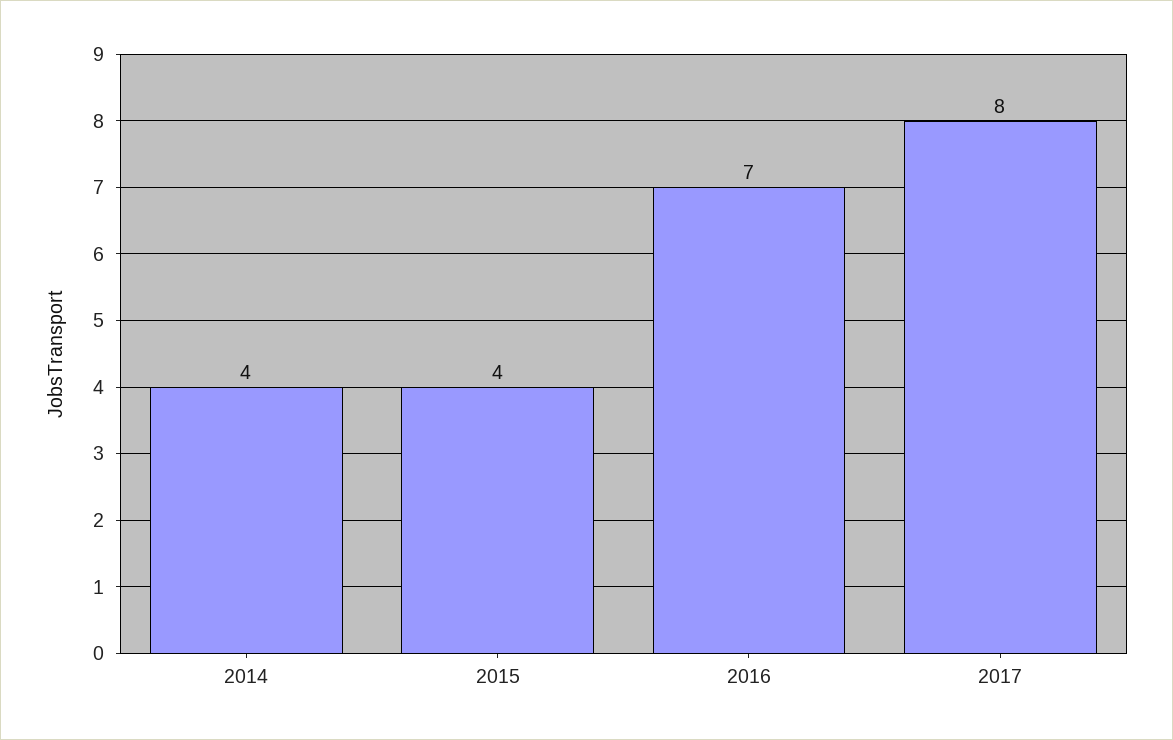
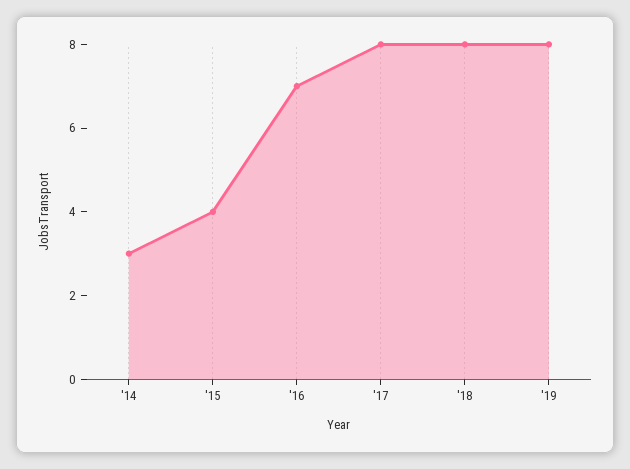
2014: 4 -> 3
'18: none -> 8
'19: none -> 8

